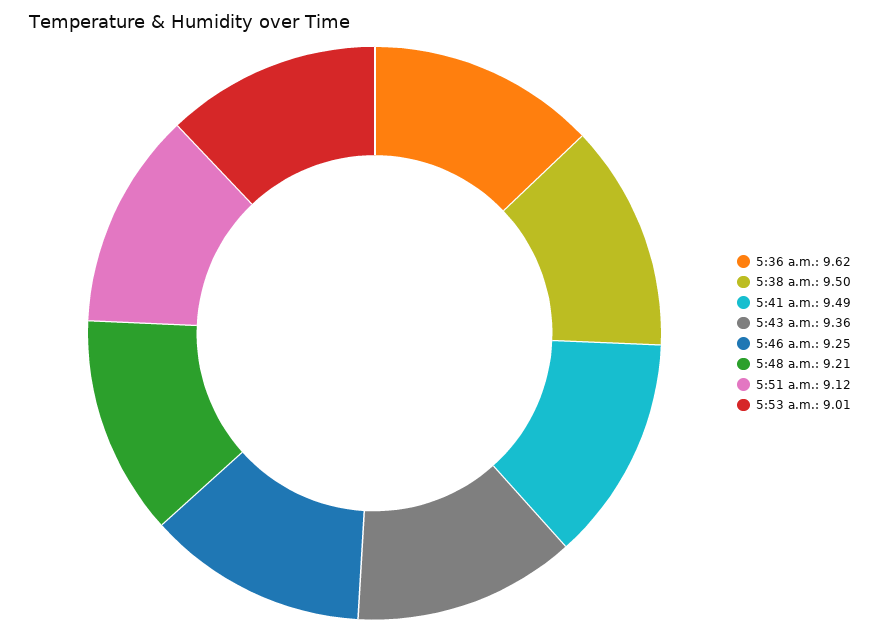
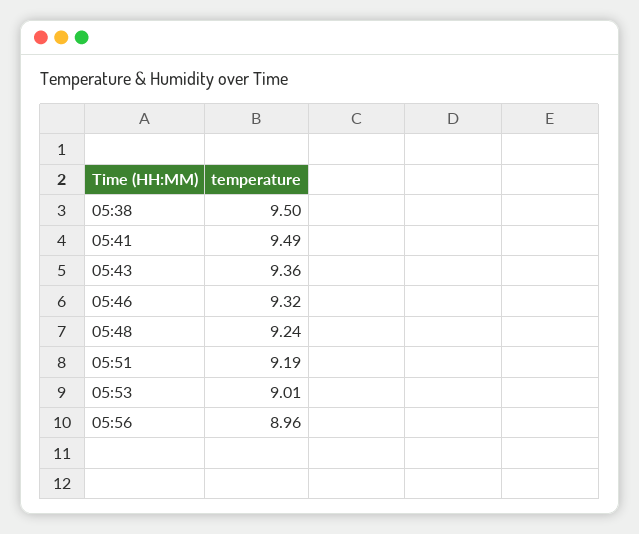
5:36 a.m.: 9.62 -> none
5:46 a.m.: 9.25 -> 9.32
5:48 a.m.: 9.21 -> 9.24
5:51 a.m.: 9.12 -> 9.19
05:56: none -> 8.96

